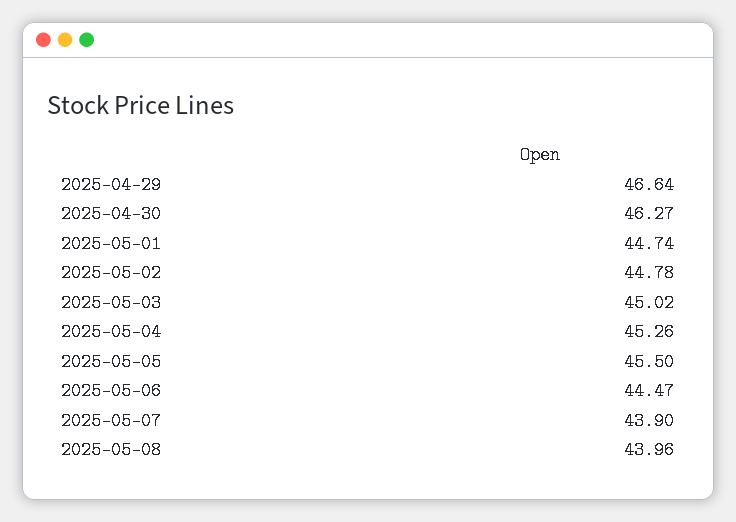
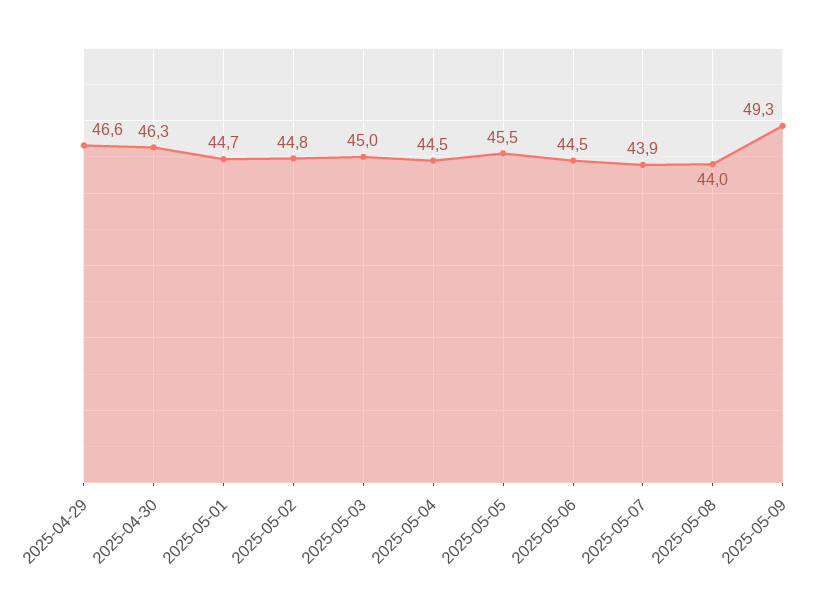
2025-05-04: 45.26 -> 44.5
2025-05-09: none -> 49.3

